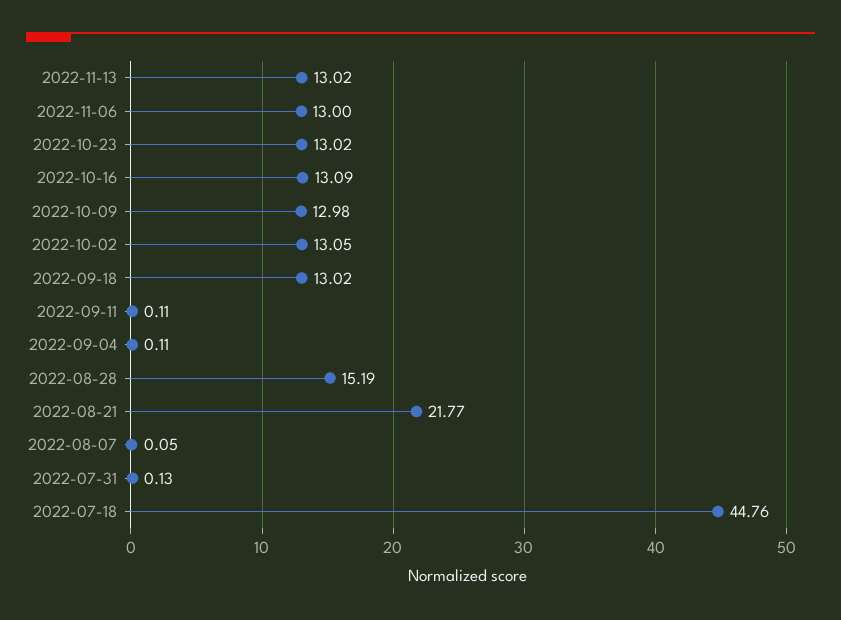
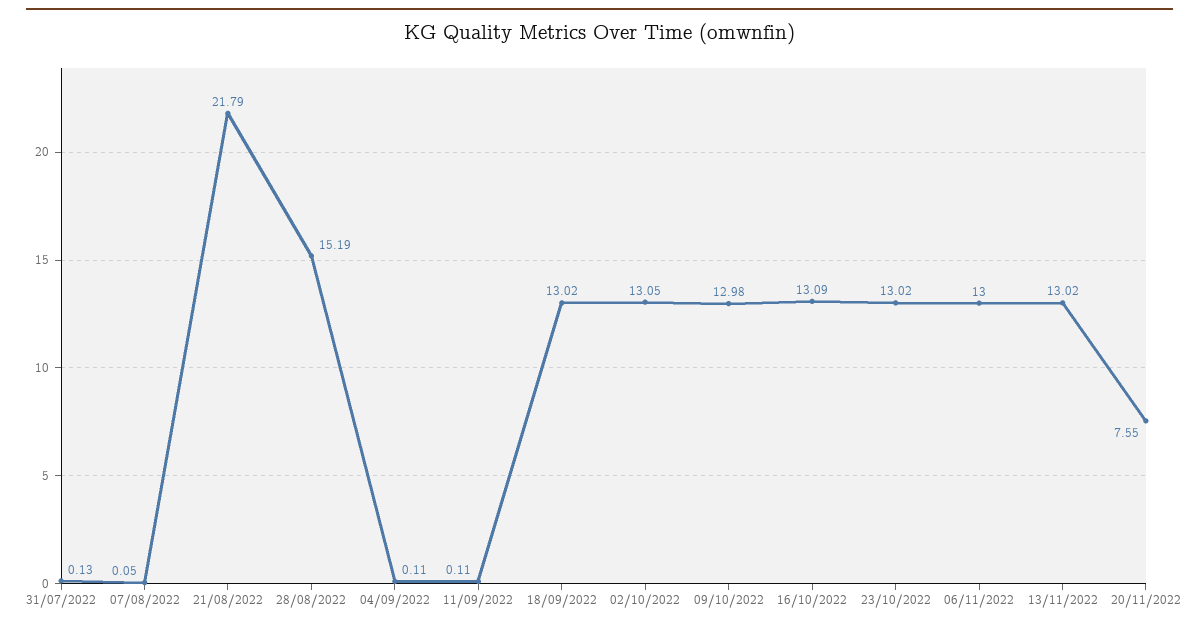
2022-08-21: 21.77 -> 21.79
2022-07-18: 44.76 -> none
20/11/2022: none -> 7.55

